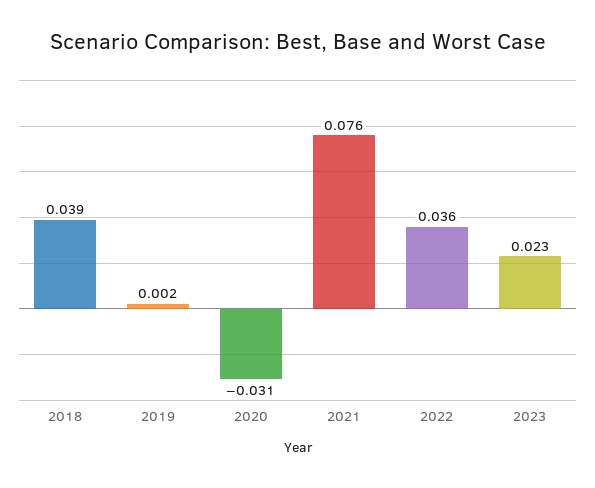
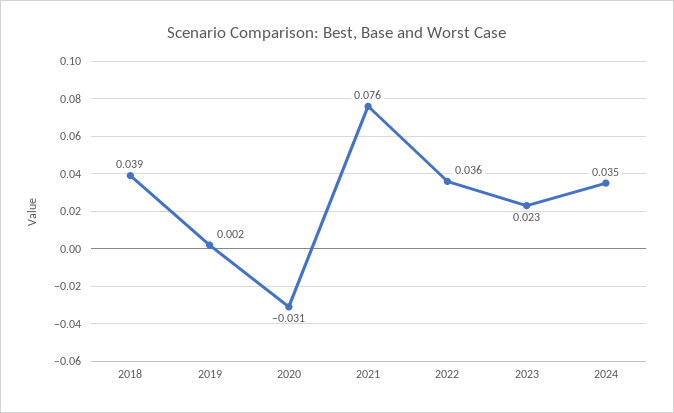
2024: none -> 0.035

